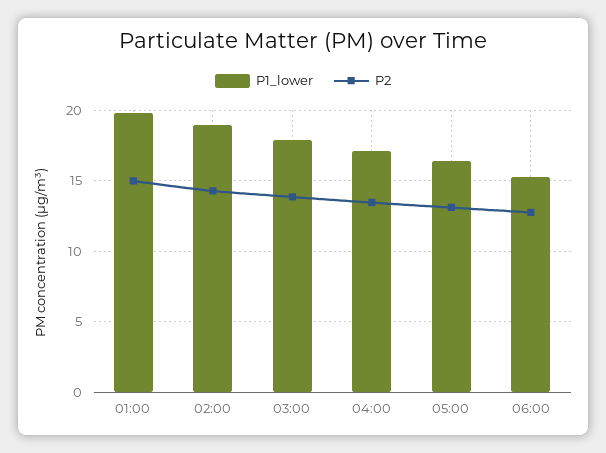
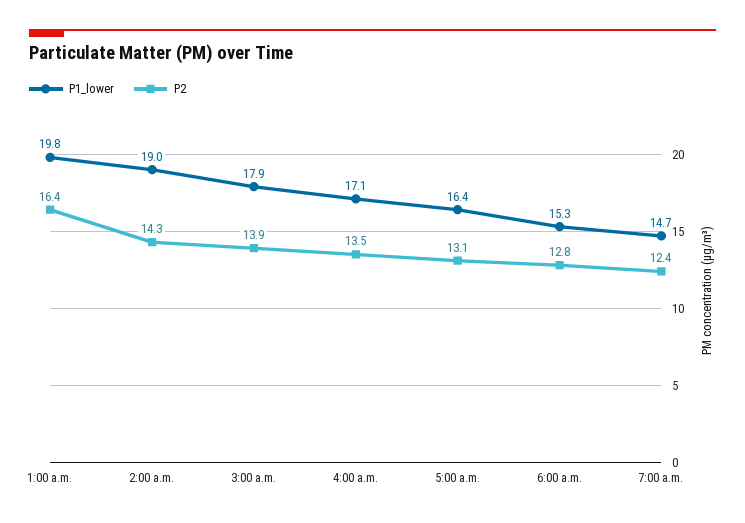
P2, 01:00: 15 -> 16.4
P1_lower, 7:00 a.m.: none -> 14.7
P2, 7:00 a.m.: none -> 12.4

